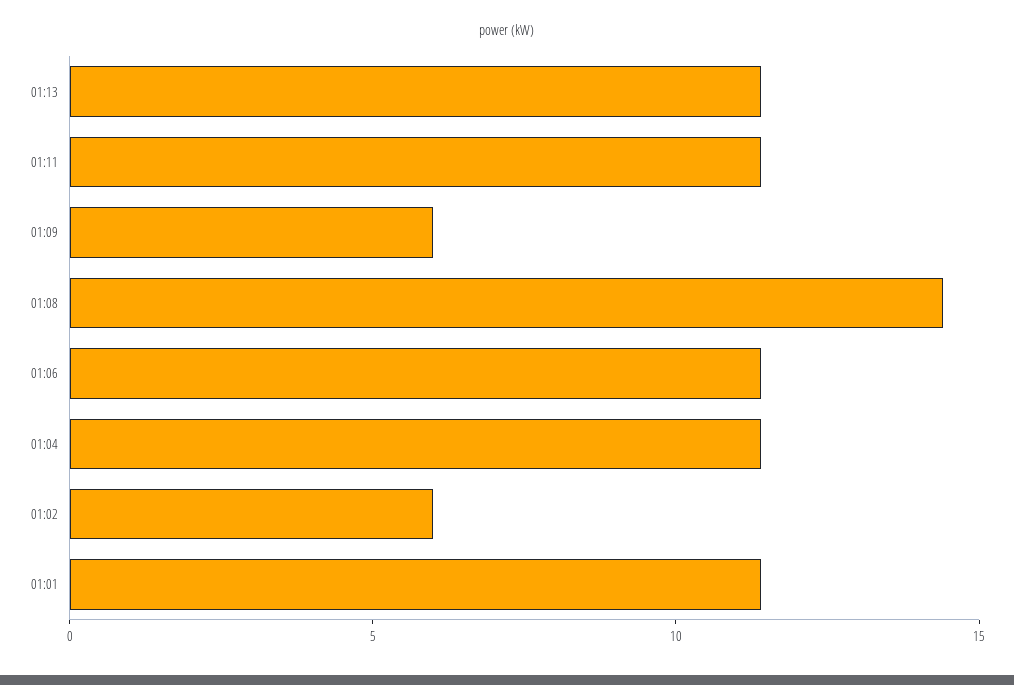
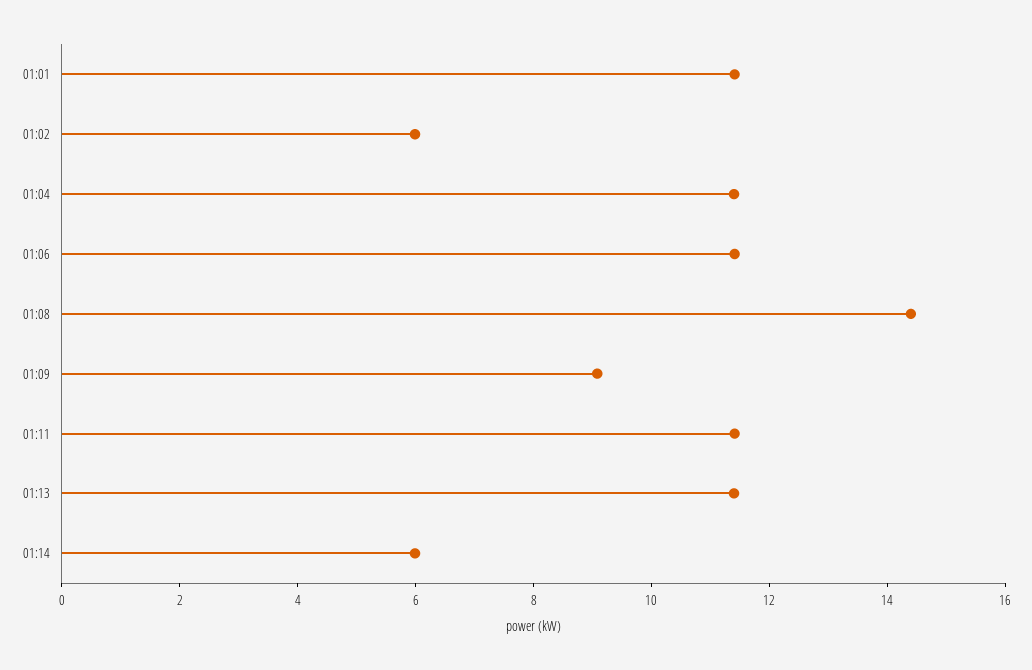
01:09: 6 -> 9
01:14: none -> 6

